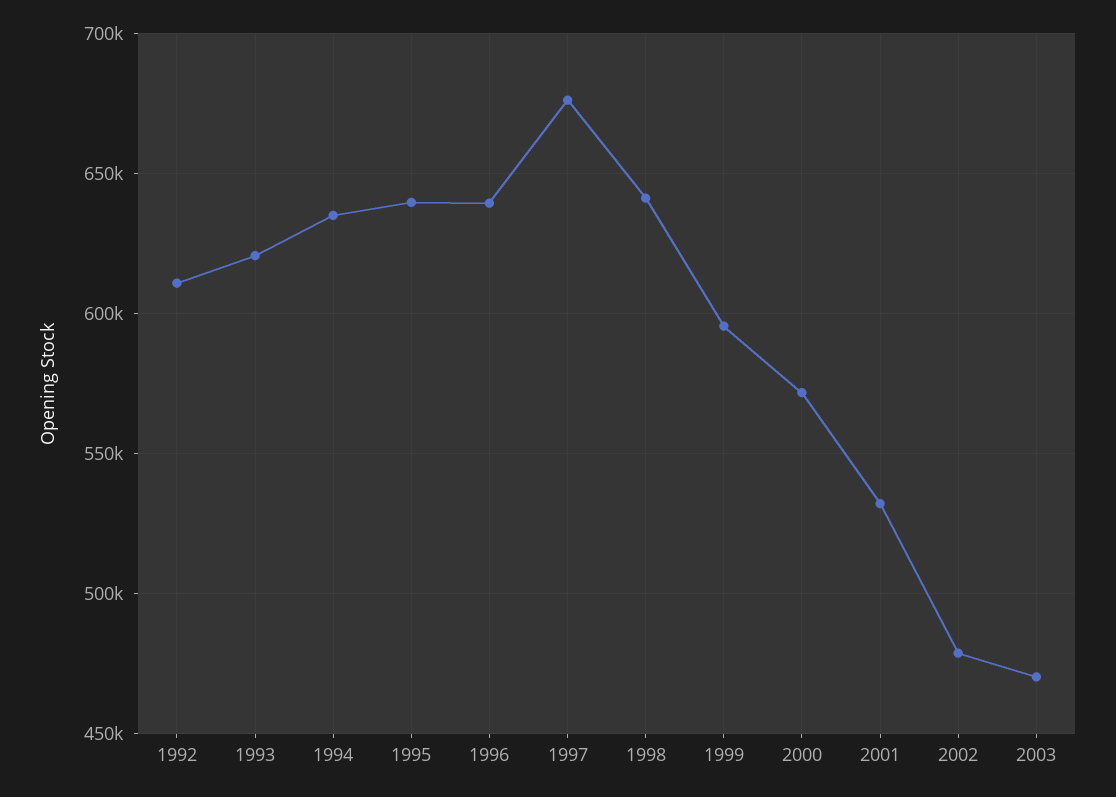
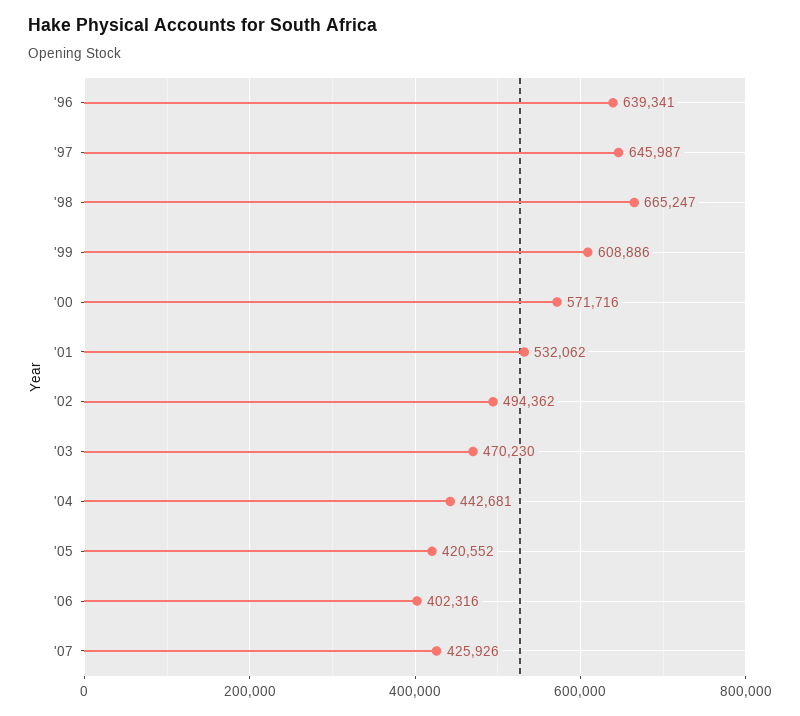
1992: 610000 -> none
1993: 620000 -> none
1994: 635000 -> none
1995: 640000 -> none
1997: 675000 -> 645987
1998: 640000 -> 665247
1999: 595000 -> 608886
2002: 480000 -> 494362
'04: none -> 442681
'05: none -> 420552
'06: none -> 402316
'07: none -> 425926

